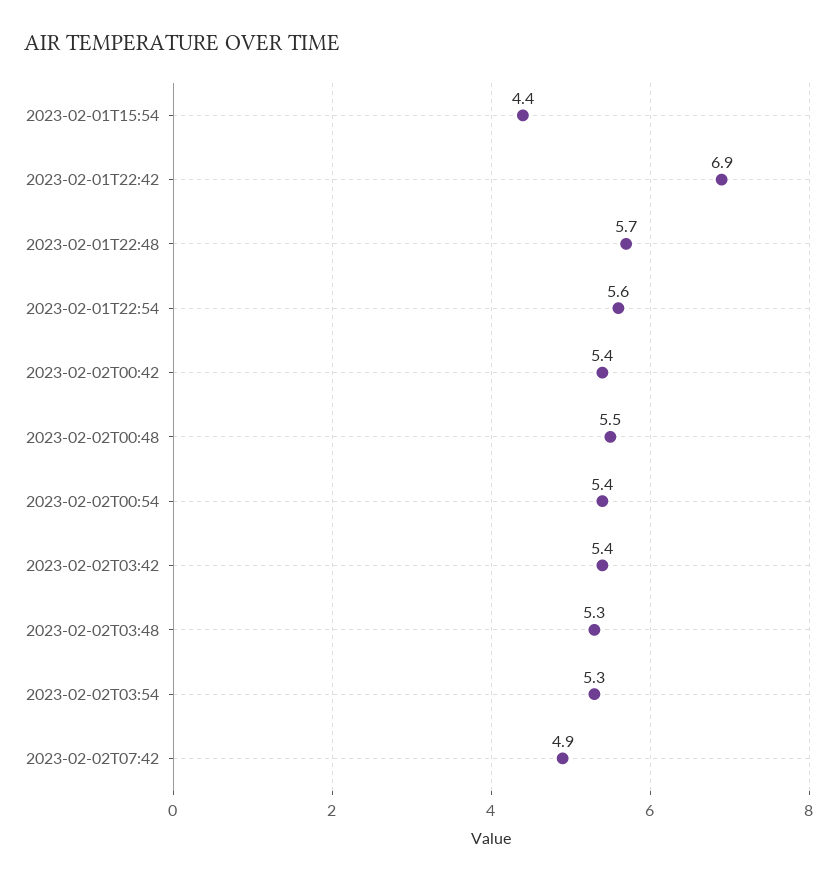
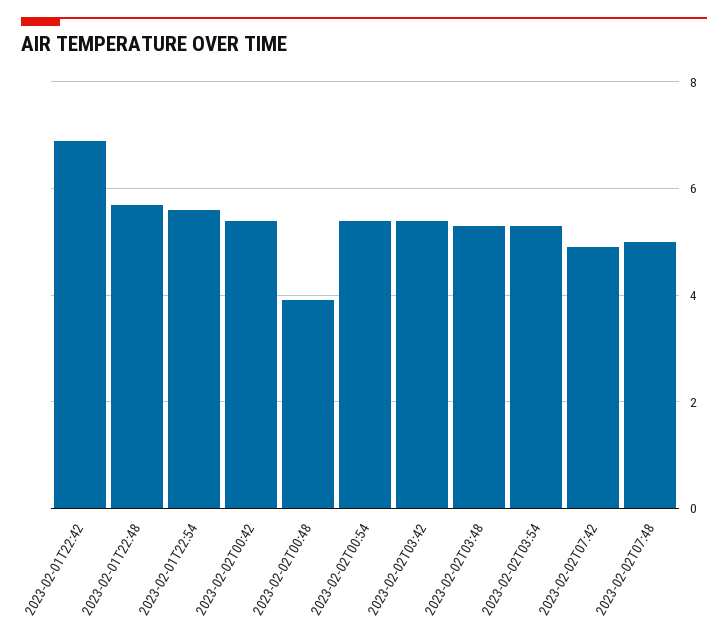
2023-02-01T15:54: 4.4 -> none
2023-02-02T00:48: 5.5 -> 4
2023-02-02T07:48: none -> 5

